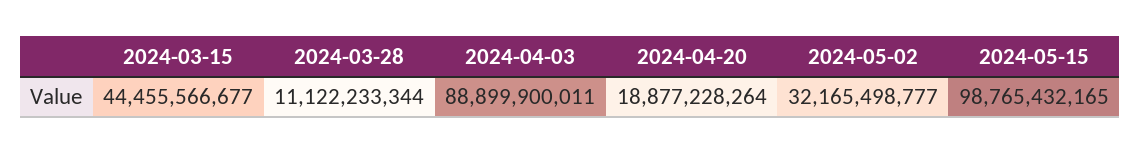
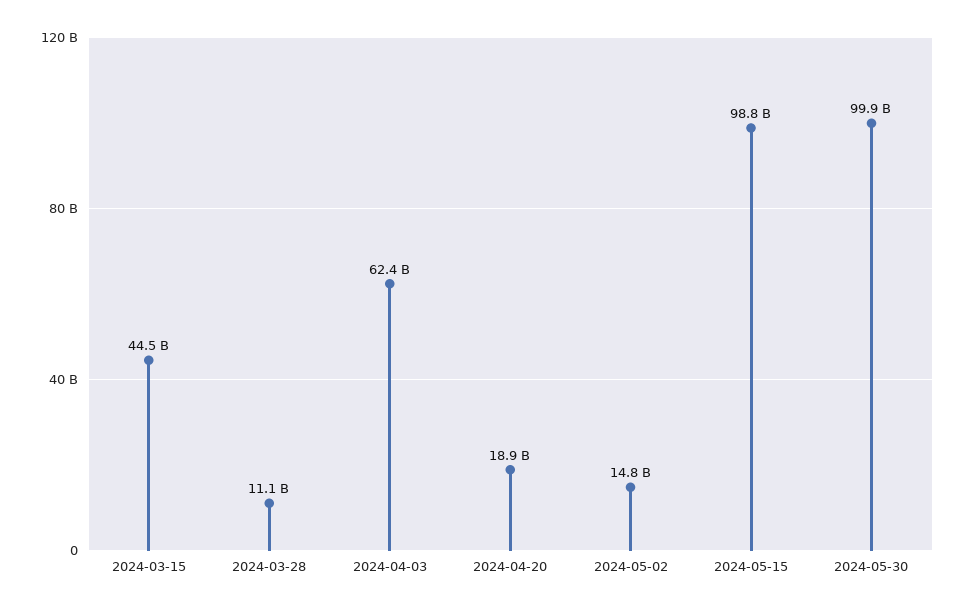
2024-04-03: 88899900011 -> 62400000000
2024-05-02: 32165498777 -> 14800000000
2024-05-30: none -> 99900000000

